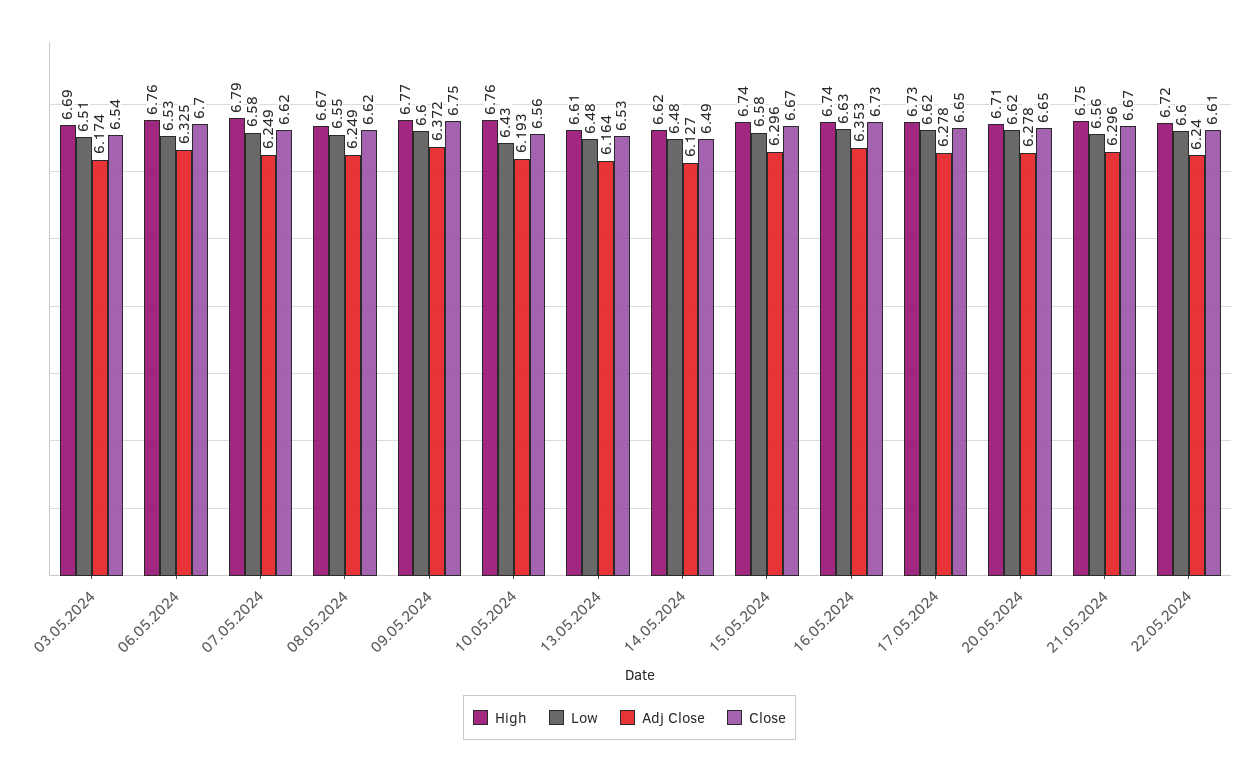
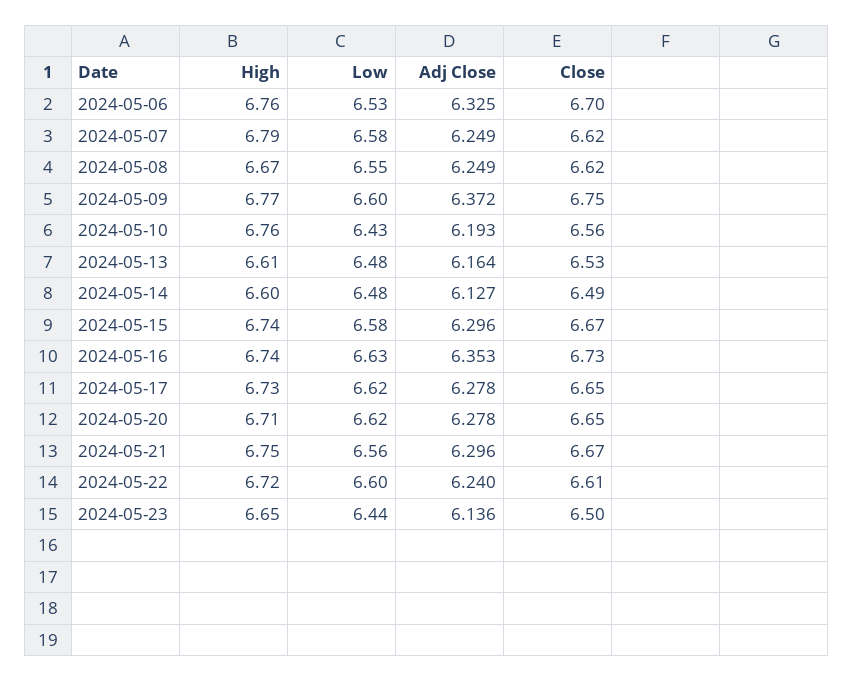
High, 03.05.2024: 6.69 -> none
Low, 03.05.2024: 6.51 -> none
Adj Close, 03.05.2024: 6.174 -> none
Close, 03.05.2024: 6.54 -> none
High, 14.05.2024: 6.62 -> 6.6
High, 2024-05-23: none -> 6.65
Low, 2024-05-23: none -> 6.44
Adj Close, 2024-05-23: none -> 6.136
Close, 2024-05-23: none -> 6.5

